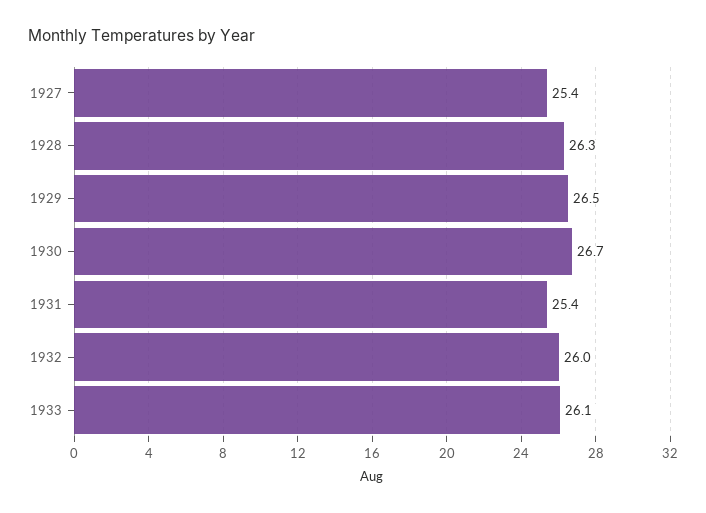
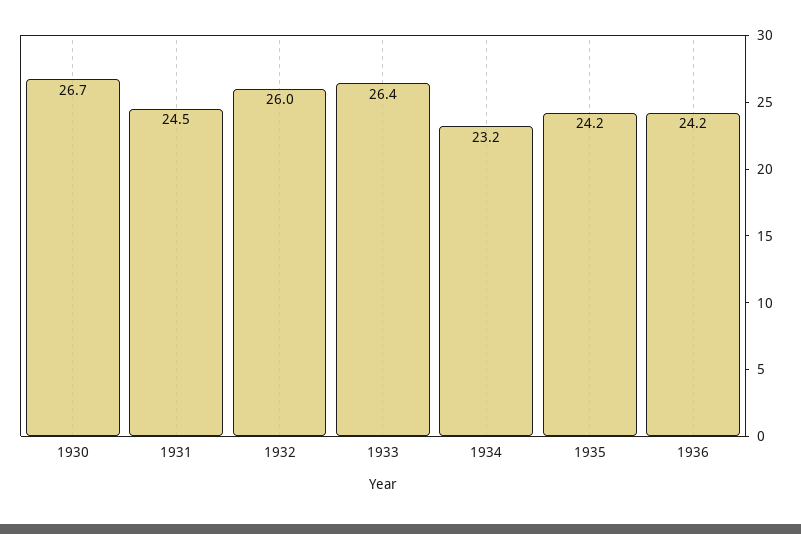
1927: 25.4 -> none
1928: 26.3 -> none
1929: 26.5 -> none
1931: 25.4 -> 24.5
1933: 26.1 -> 26.4
1934: none -> 23.2
1935: none -> 24.2
1936: none -> 24.2

